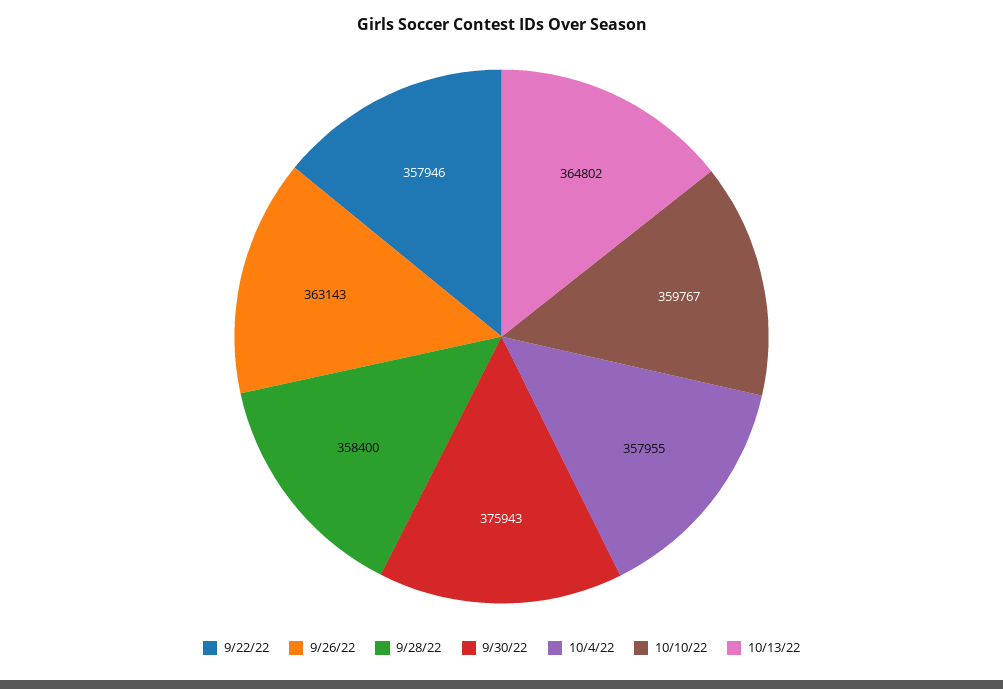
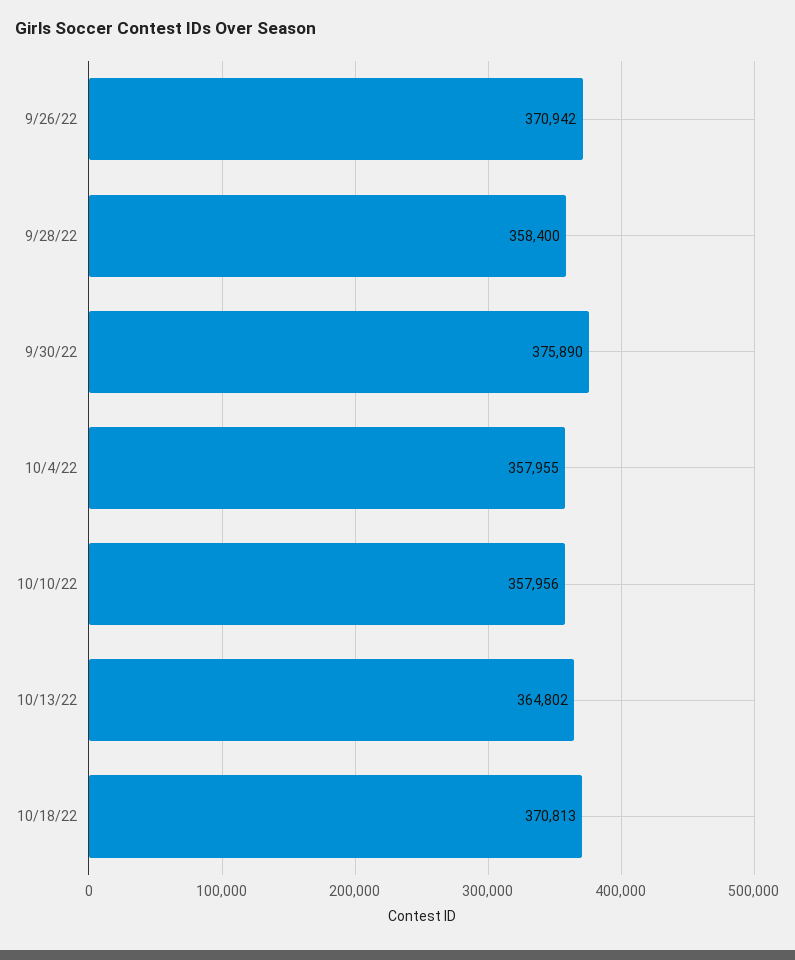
9/22/22: 357946 -> none
9/26/22: 363143 -> 370942
9/30/22: 375943 -> 375890
10/10/22: 359767 -> 357956
10/18/22: none -> 370813

